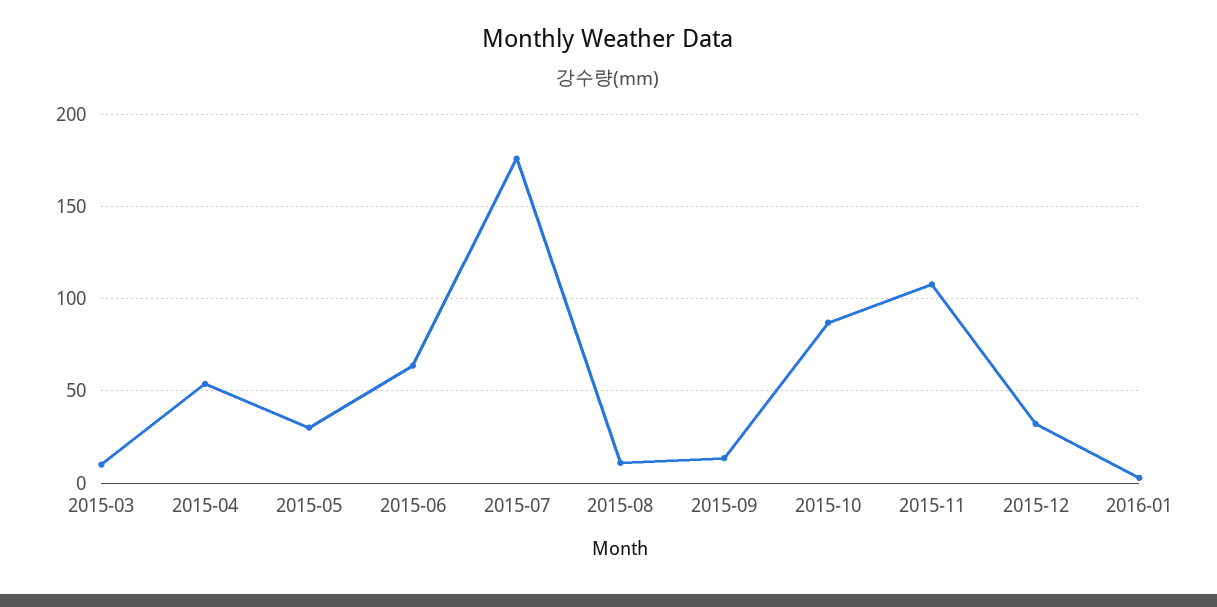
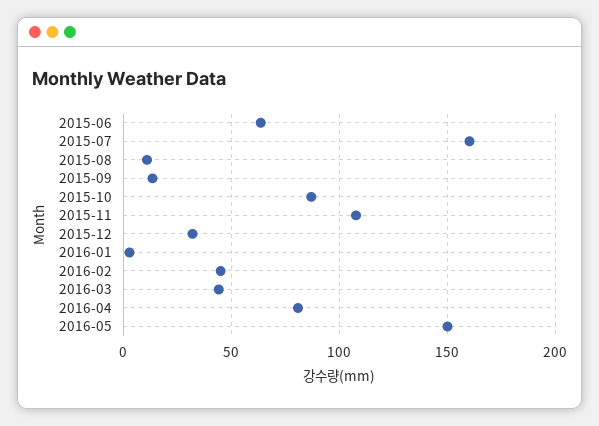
2015-03: 10 -> none
2015-04: 55 -> none
2015-05: 30 -> none
2015-07: 175 -> 160
2016-02: none -> 45
2016-03: none -> 45
2016-04: none -> 80
2016-05: none -> 150

